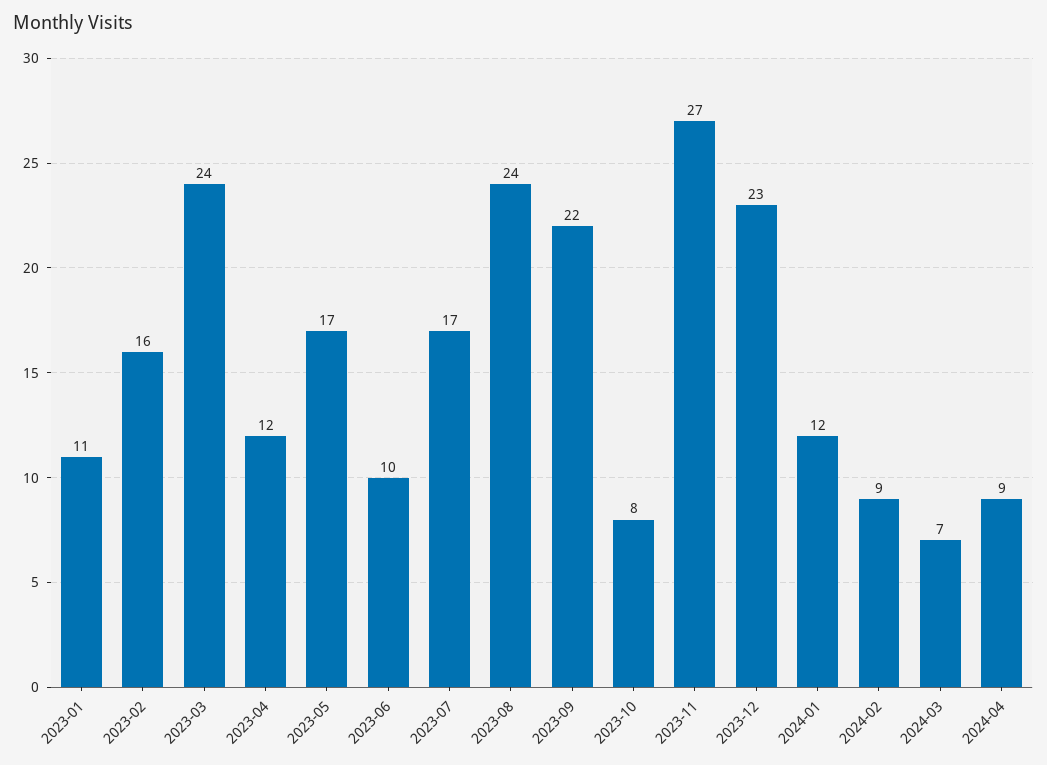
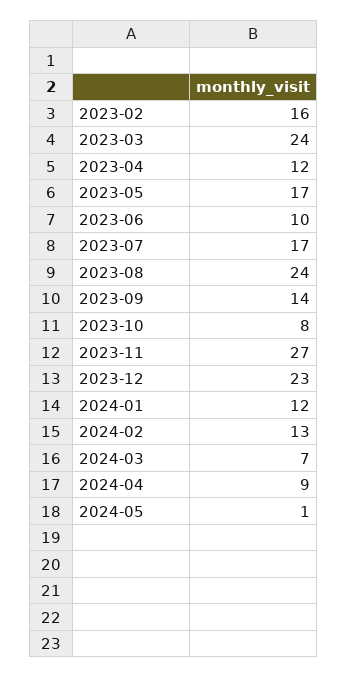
2023-01: 11 -> none
2023-09: 22 -> 14
2024-02: 9 -> 13
2024-05: none -> 1

